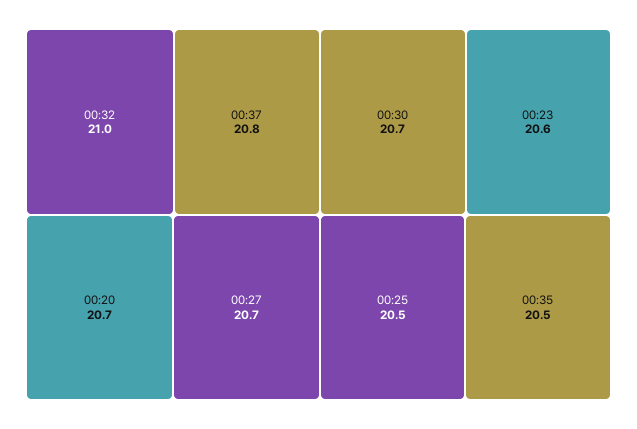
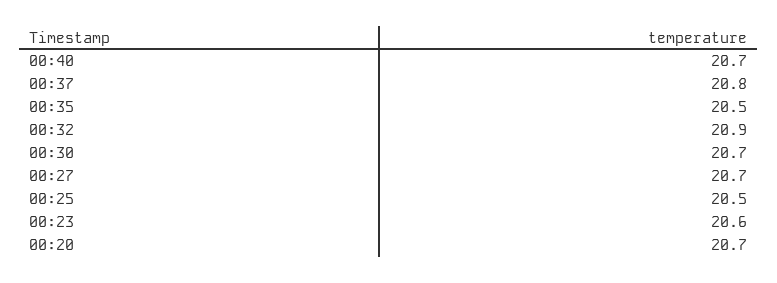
00:32: 21 -> 20.9
00:40: none -> 20.7

